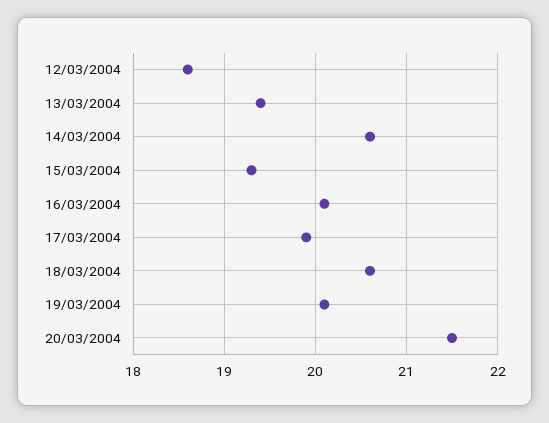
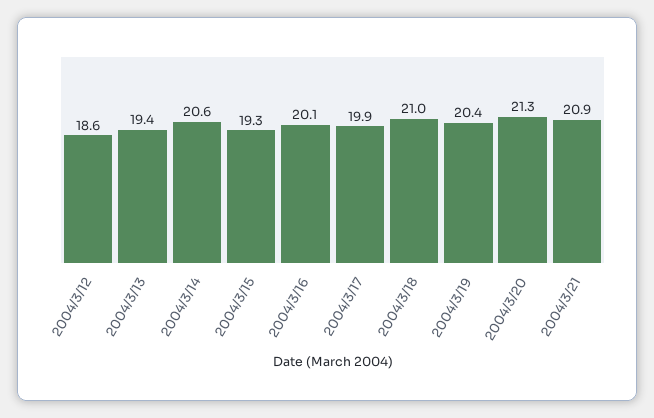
18/03/2004: 20.6 -> 21
19/03/2004: 20.1 -> 20.4
20/03/2004: 21.5 -> 21.3
2004/3/21: none -> 20.9

